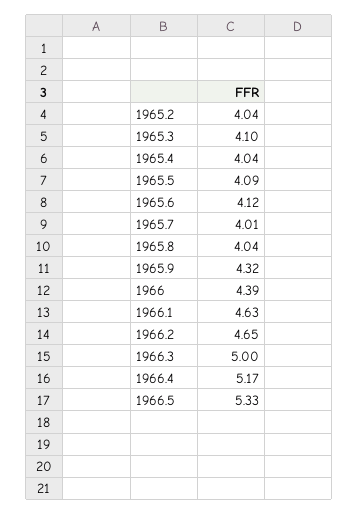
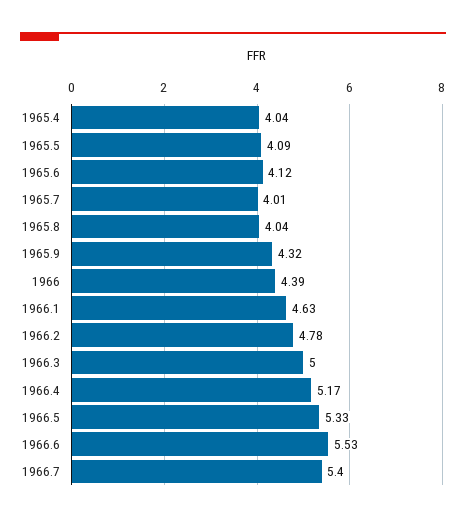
1965.2: 4.04 -> none
1965.3: 4.1 -> none
1966.2: 4.65 -> 4.78
1966.6: none -> 5.53
1966.7: none -> 5.4

